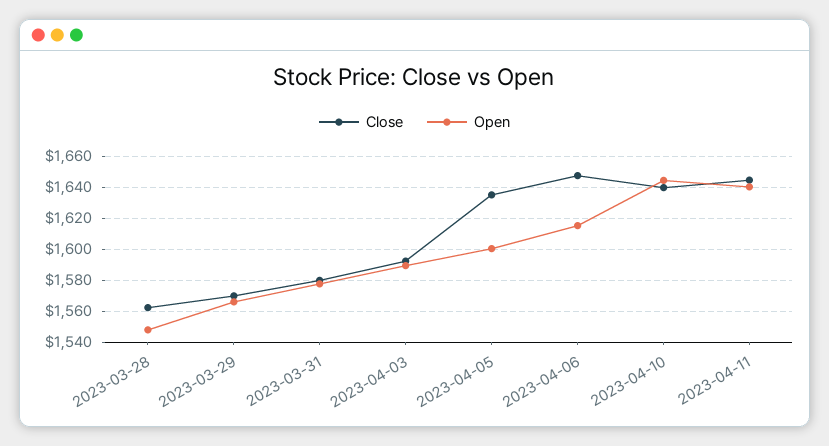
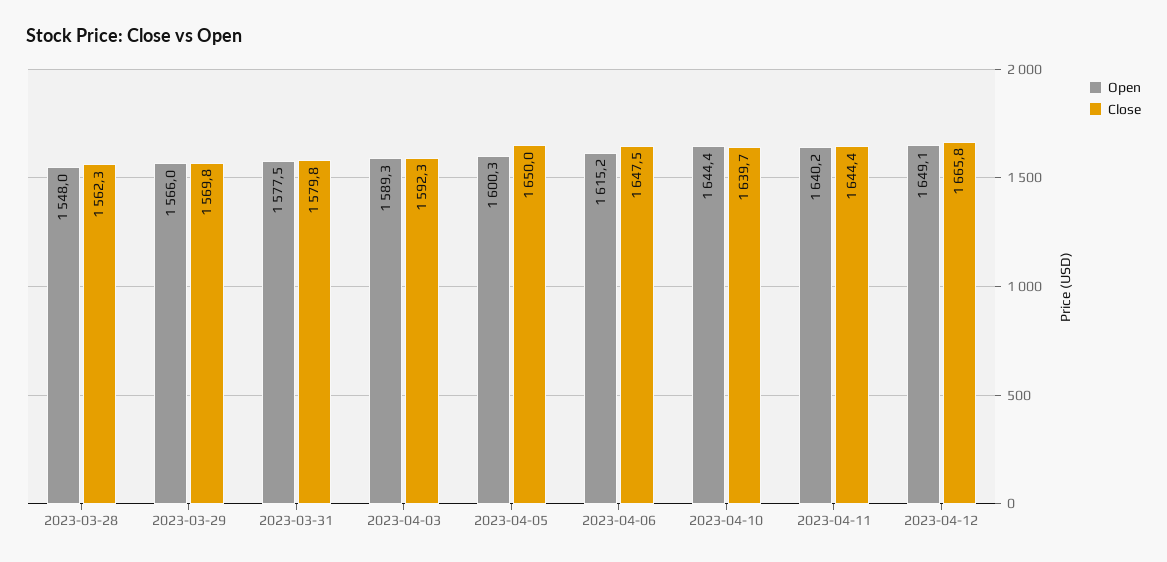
Close, 2023-04-05: 1635 -> 1650
Open, 2023-04-12: none -> 1649.1
Close, 2023-04-12: none -> 1665.8

